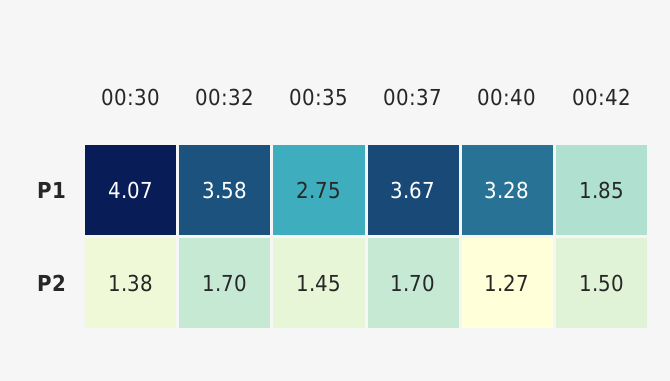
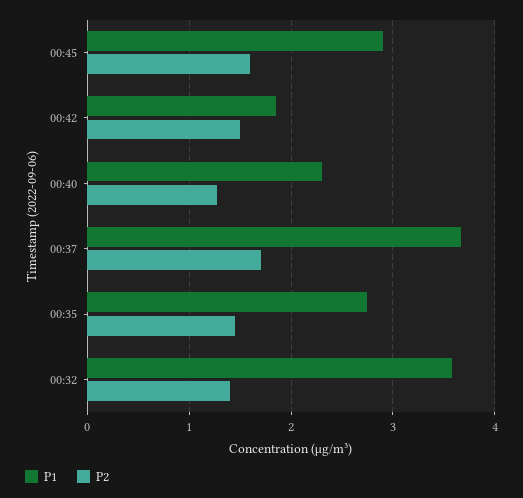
P1, 00:30: 4.07 -> none
P1, 00:40: 3.28 -> 2.3
P2, 00:30: 1.38 -> none
P2, 00:32: 1.7 -> 1.4
P1, 00:45: none -> 2.9
P2, 00:45: none -> 1.6

